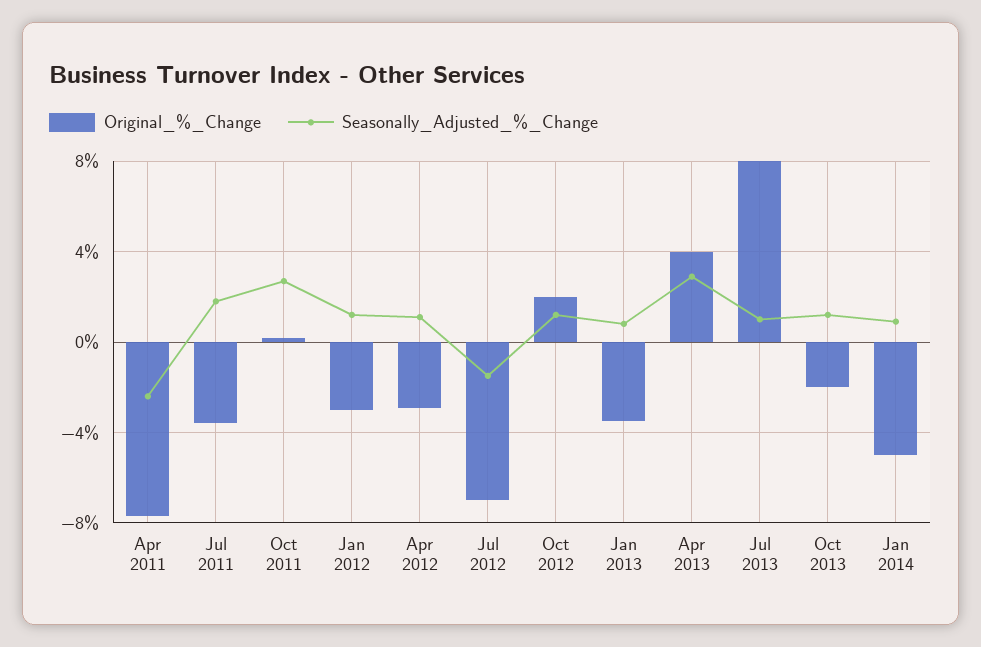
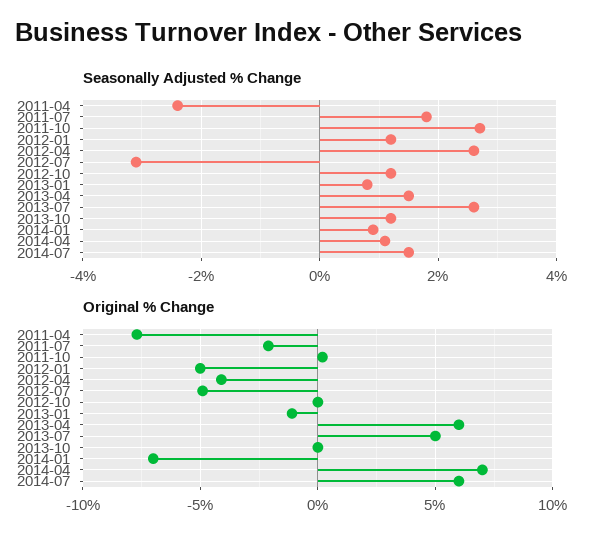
Original_%_Change, Jul 2011: -3.5 -> -2
Original_%_Change, Jan 2012: -3 -> -5
Original_%_Change, Apr 2012: -3 -> -4
Seasonally_Adjusted_%_Change, Apr 2012: 1 -> 2.5
Original_%_Change, Jul 2012: -7 -> -5
Seasonally_Adjusted_%_Change, Jul 2012: -1.5 -> -3
Original_%_Change, Oct 2012: 2 -> 0
Original_%_Change, Jan 2013: -3.5 -> -1
Original_%_Change, Apr 2013: 4 -> 6
Seasonally_Adjusted_%_Change, Apr 2013: 3 -> 1.5
Original_%_Change, Jul 2013: 8 -> 5
Seasonally_Adjusted_%_Change, Jul 2013: 1 -> 2.5
Original_%_Change, Oct 2013: -2 -> 0
Original_%_Change, Jan 2014: -5 -> -7
Seasonally_Adjusted_%_Change, 2014-04: none -> 1
Seasonally_Adjusted_%_Change, 2014-07: none -> 1.5
Original_%_Change, 2014-04: none -> 7
Original_%_Change, 2014-07: none -> 6

